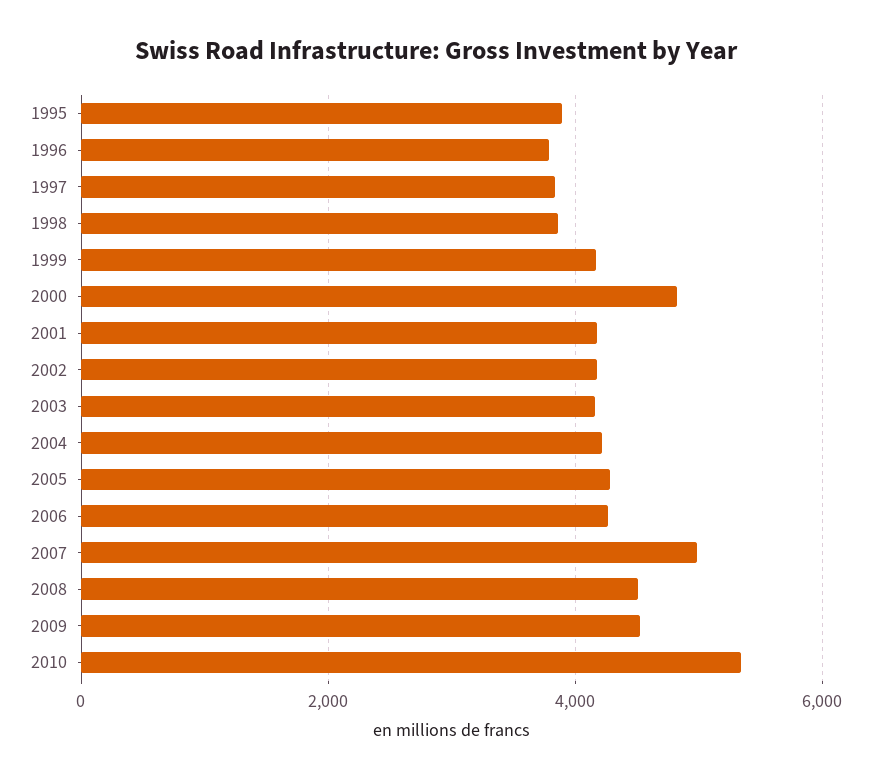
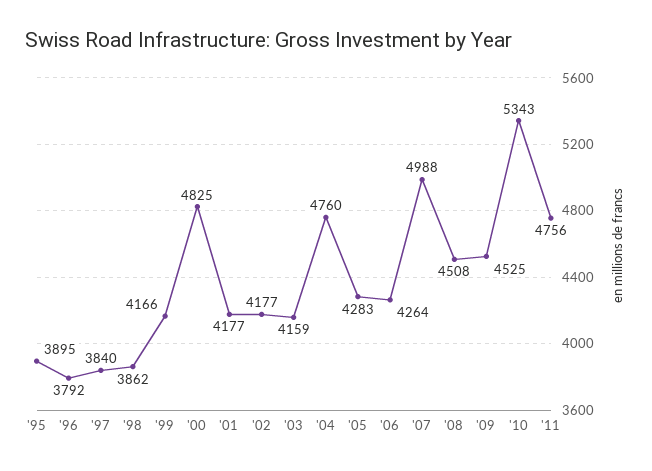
2004: 4200 -> 4760
'11: none -> 4756

